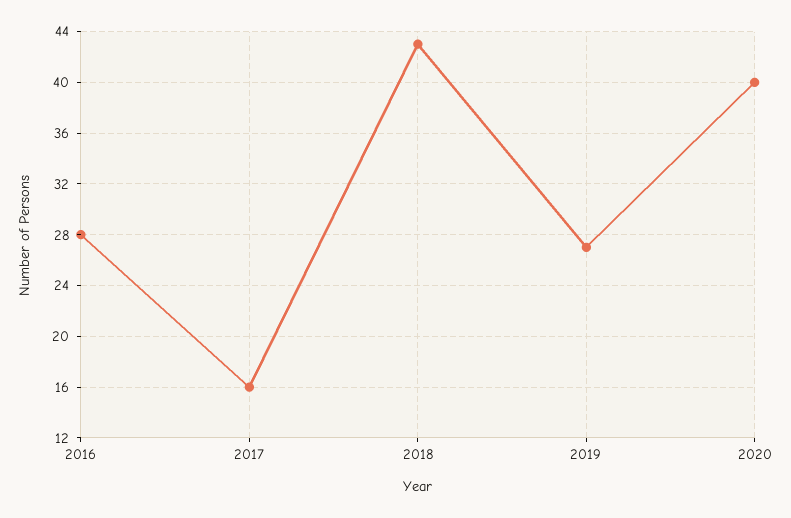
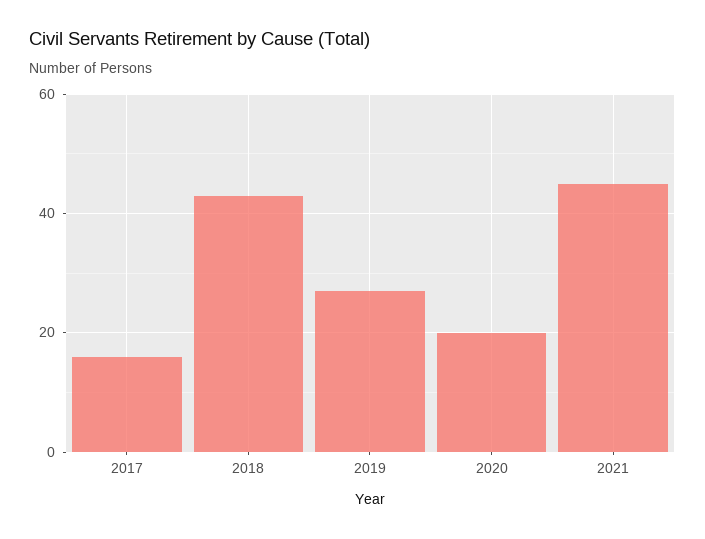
2016: 28 -> none
2020: 40 -> 20
2021: none -> 45

